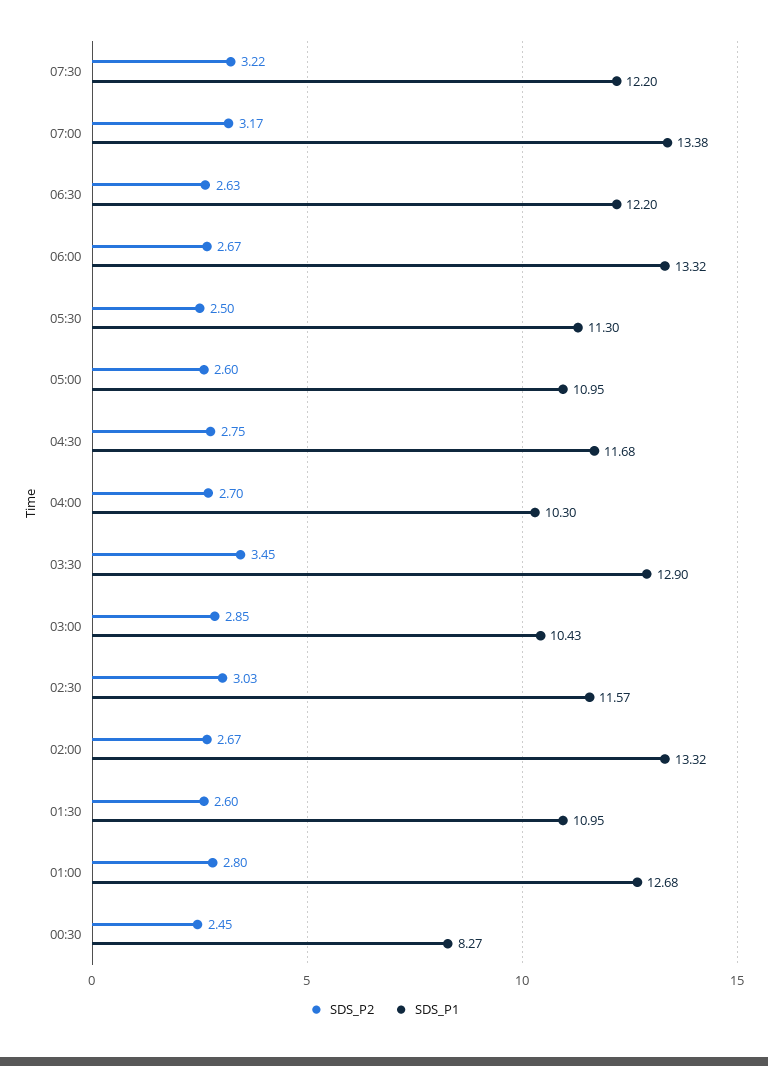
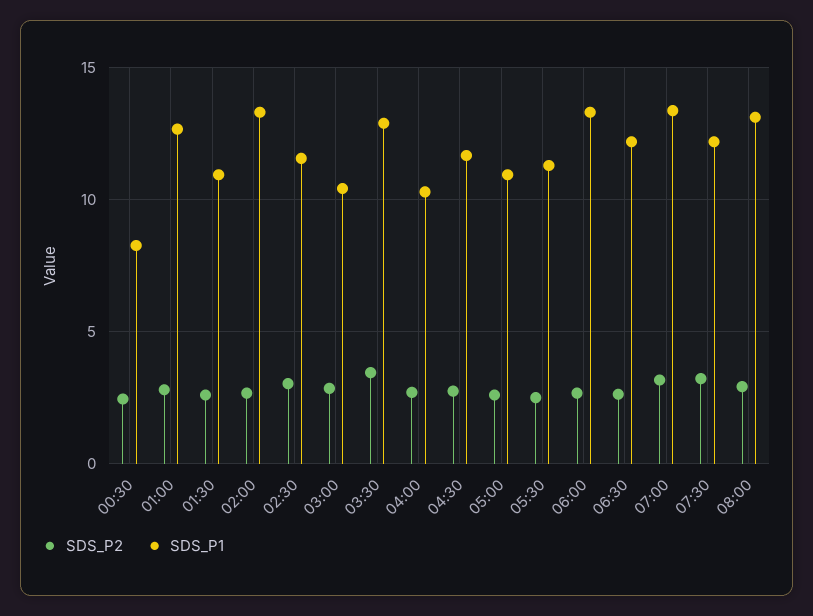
SDS_P2, 08:00: none -> 3
SDS_P1, 08:00: none -> 13

